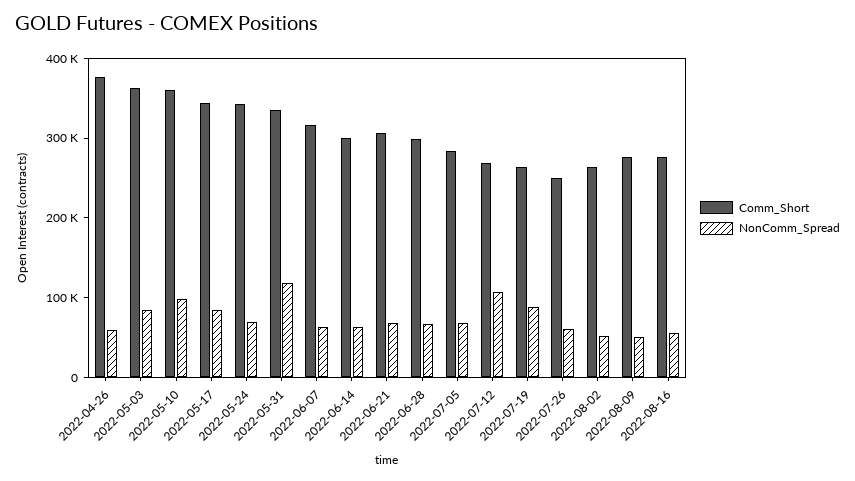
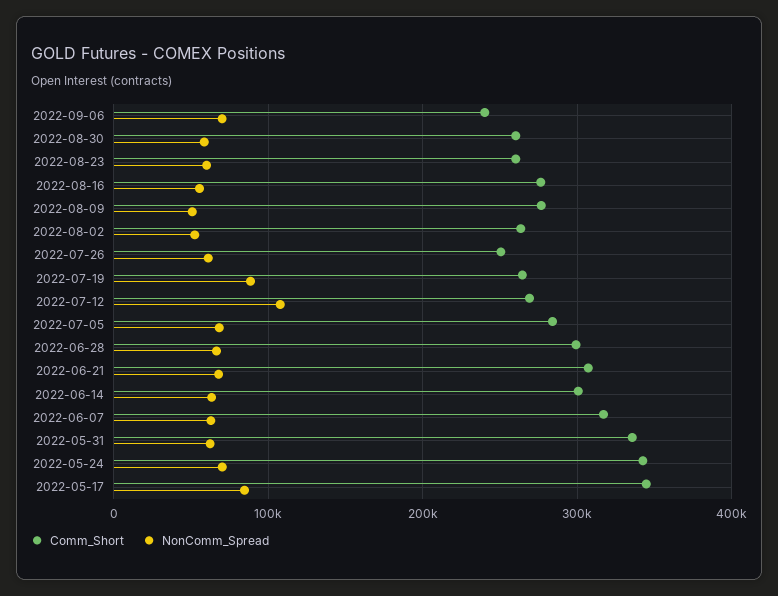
Comm_Short, 2022-04-26: 380000 -> none
NonComm_Spread, 2022-04-26: 60000 -> none
Comm_Short, 2022-05-03: 360000 -> none
NonComm_Spread, 2022-05-03: 80000 -> none
Comm_Short, 2022-05-10: 360000 -> none
NonComm_Spread, 2022-05-10: 100000 -> none
NonComm_Spread, 2022-05-31: 120000 -> 60000
Comm_Short, 2022-09-06: none -> 240000
NonComm_Spread, 2022-09-06: none -> 70000
Comm_Short, 2022-08-30: none -> 260000
NonComm_Spread, 2022-08-30: none -> 60000
Comm_Short, 2022-08-23: none -> 260000
NonComm_Spread, 2022-08-23: none -> 60000

